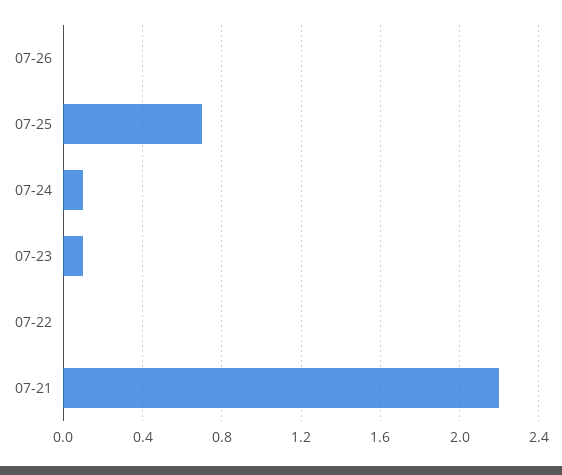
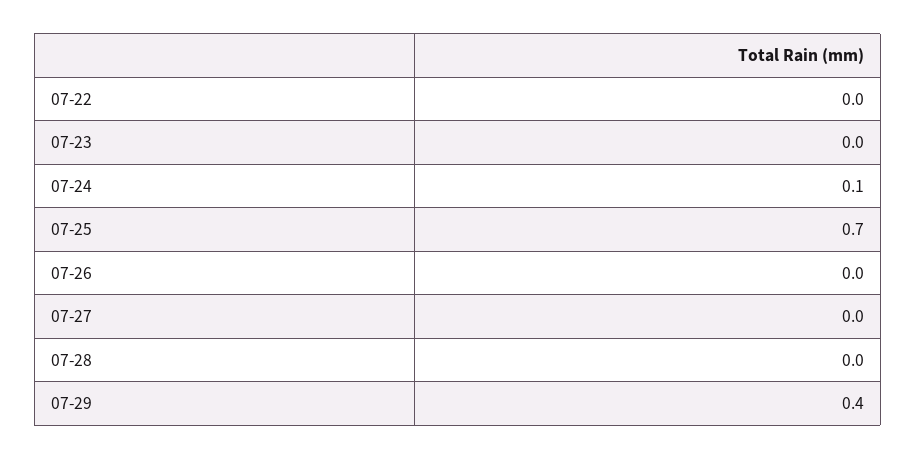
07-23: 0.1 -> 0
07-21: 2.2 -> none
07-27: none -> 0
07-28: none -> 0
07-29: none -> 0.4

